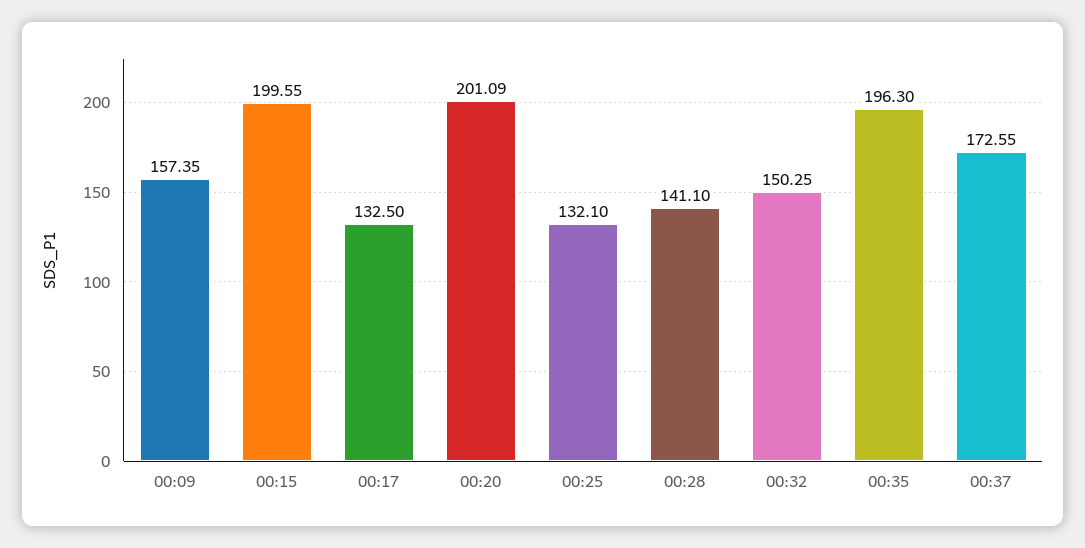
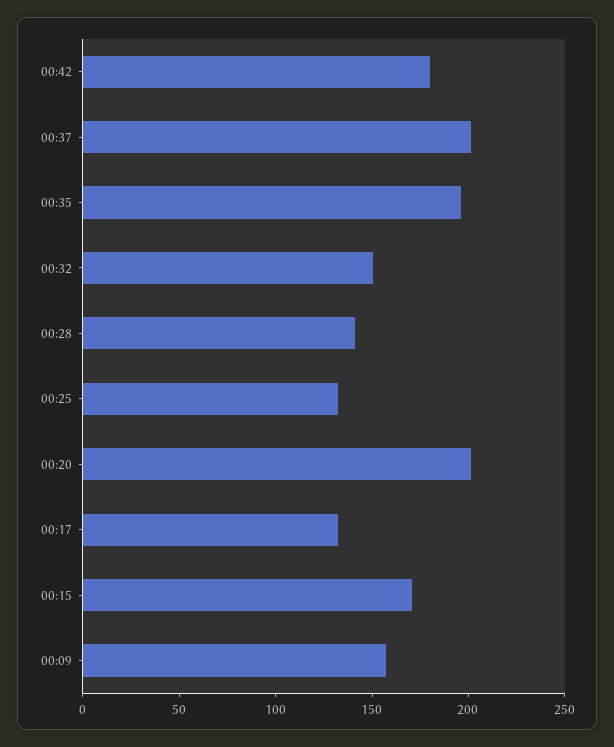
00:15: 199.55 -> 170
00:37: 172.55 -> 200
00:42: none -> 180

